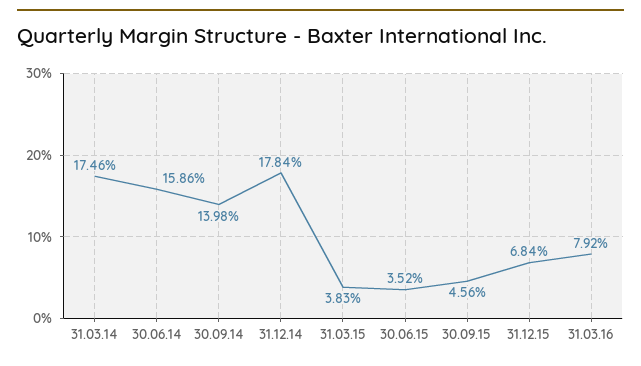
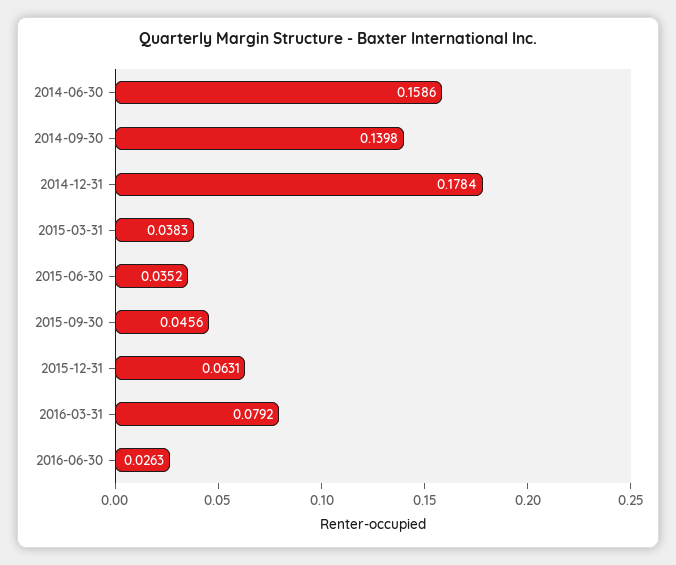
31.03.14: 0.1746 -> none
31.12.15: 0.0684 -> 0.0631
2016-06-30: none -> 0.0263

